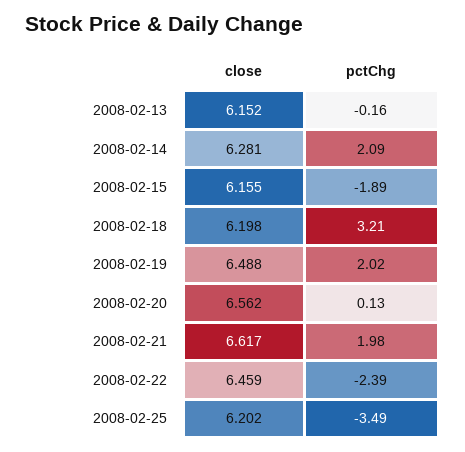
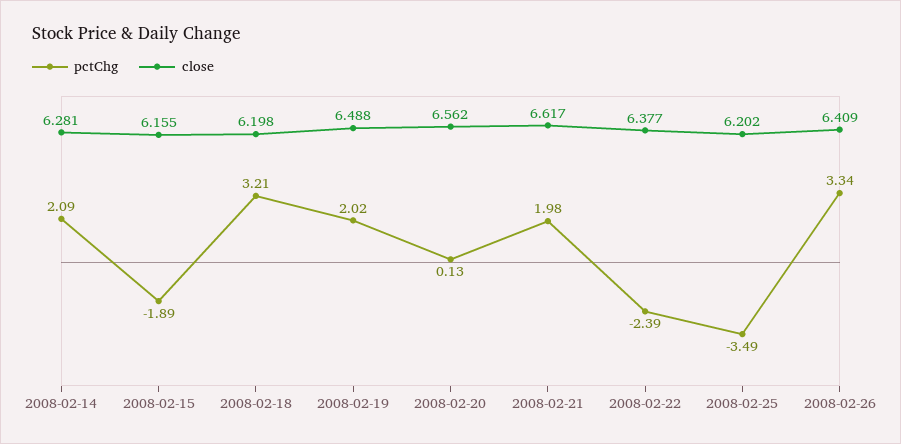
close, 2008-02-13: 6.152 -> none
pctChg, 2008-02-13: -0.16 -> none
close, 2008-02-22: 6.459 -> 6.377
pctChg, 2008-02-26: none -> 3.34
close, 2008-02-26: none -> 6.409

